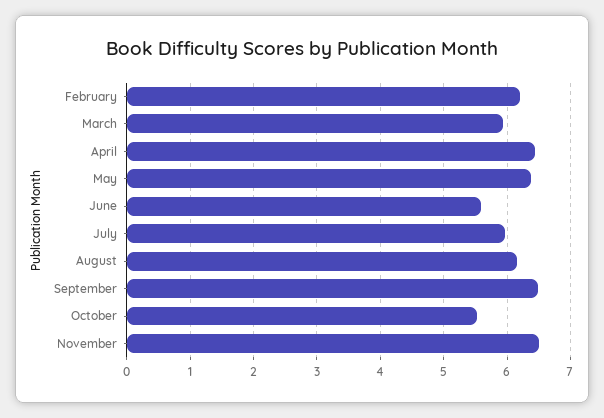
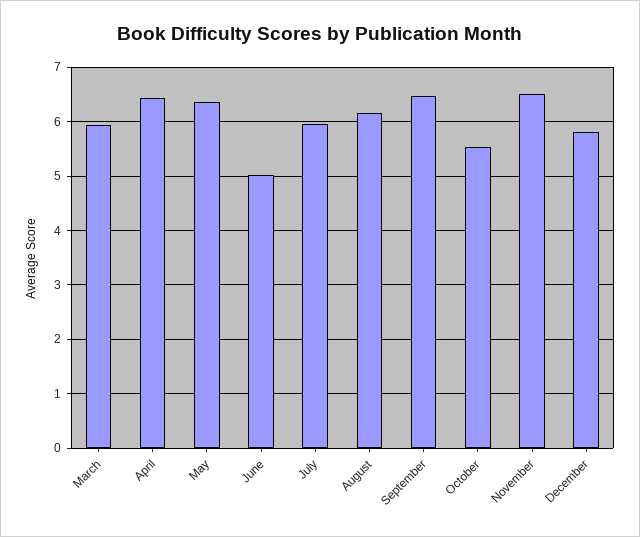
February: 6.2 -> none
June: 5.6 -> 5
December: none -> 5.8

